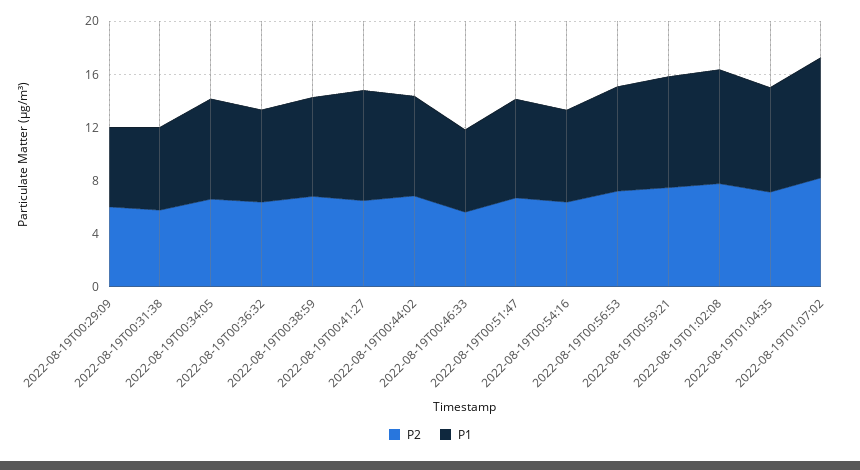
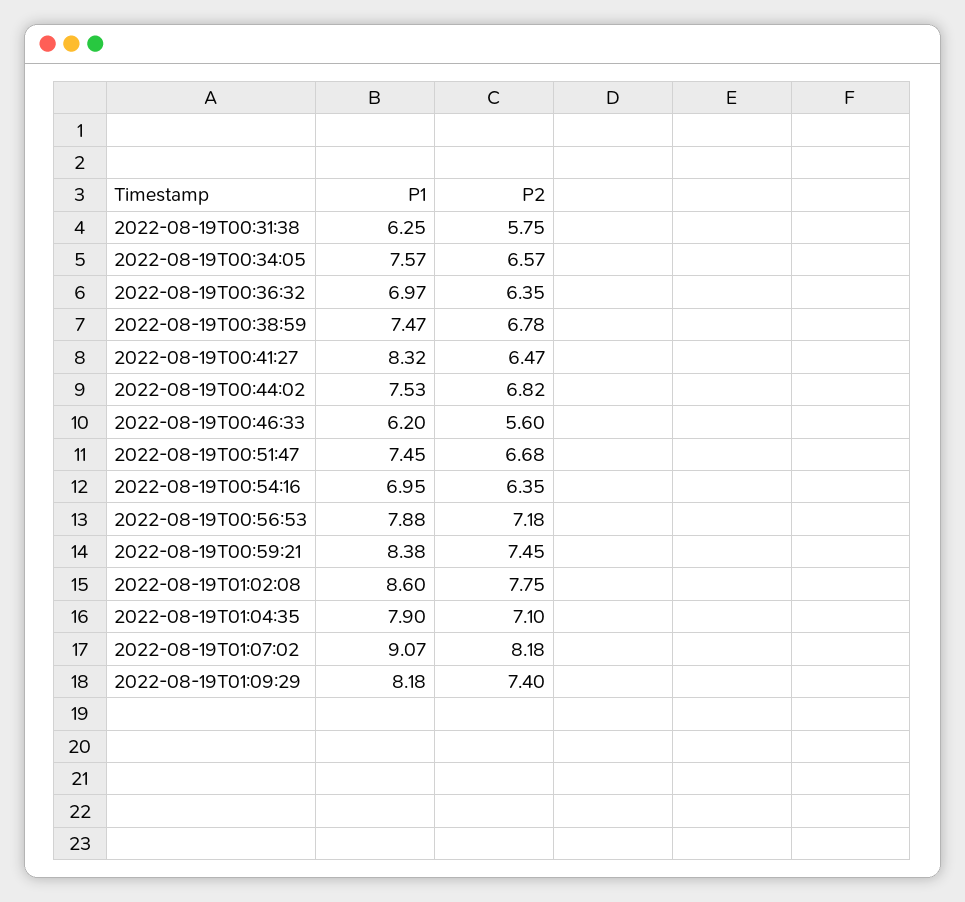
P2, 2022-08-19T00:29:09: 6 -> none
P1, 2022-08-19T00:29:09: 6 -> none
P1, 2022-08-19T01:09:29: none -> 8.18
P2, 2022-08-19T01:09:29: none -> 7.4

